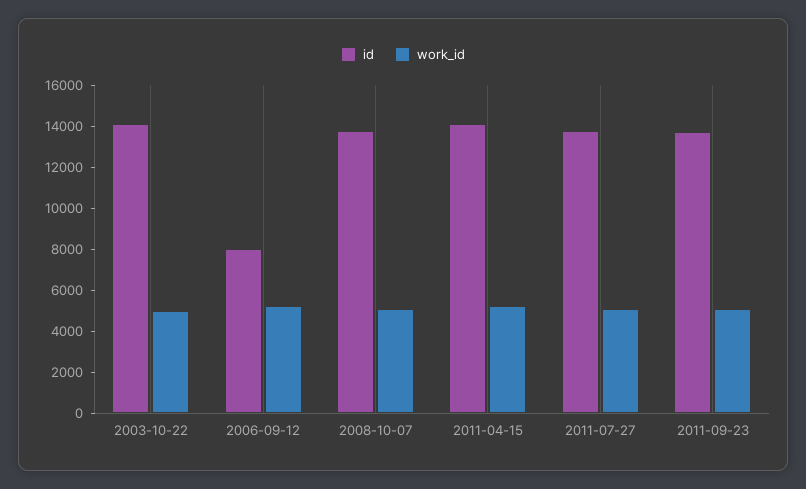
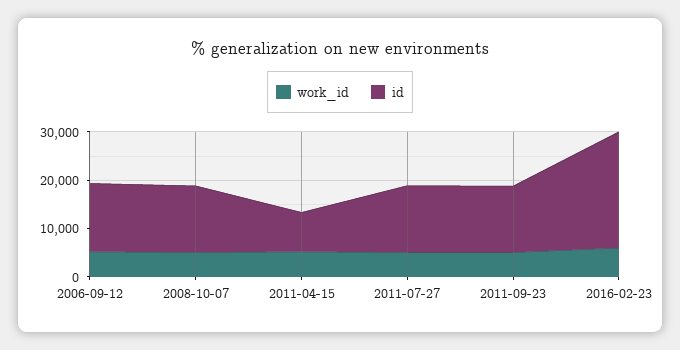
id, 2003-10-22: 14000 -> none
work_id, 2003-10-22: 5000 -> none
id, 2006-09-12: 8000 -> 14000
id, 2011-04-15: 14000 -> 8000
work_id, 2016-02-23: none -> 6000
id, 2016-02-23: none -> 24000

